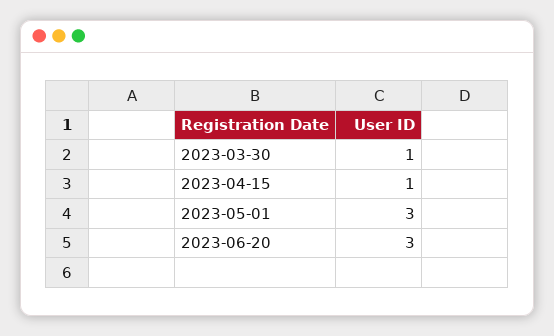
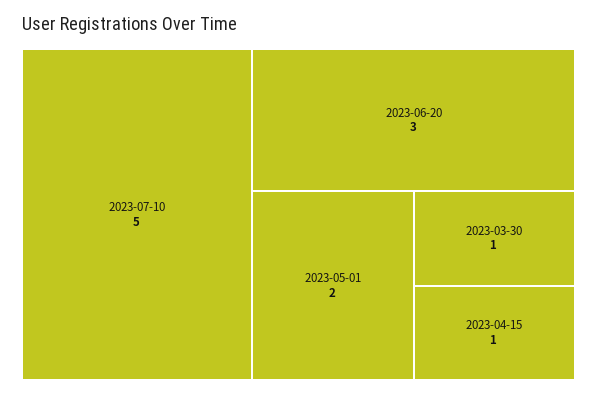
2023-05-01: 3 -> 2
2023-07-10: none -> 5

